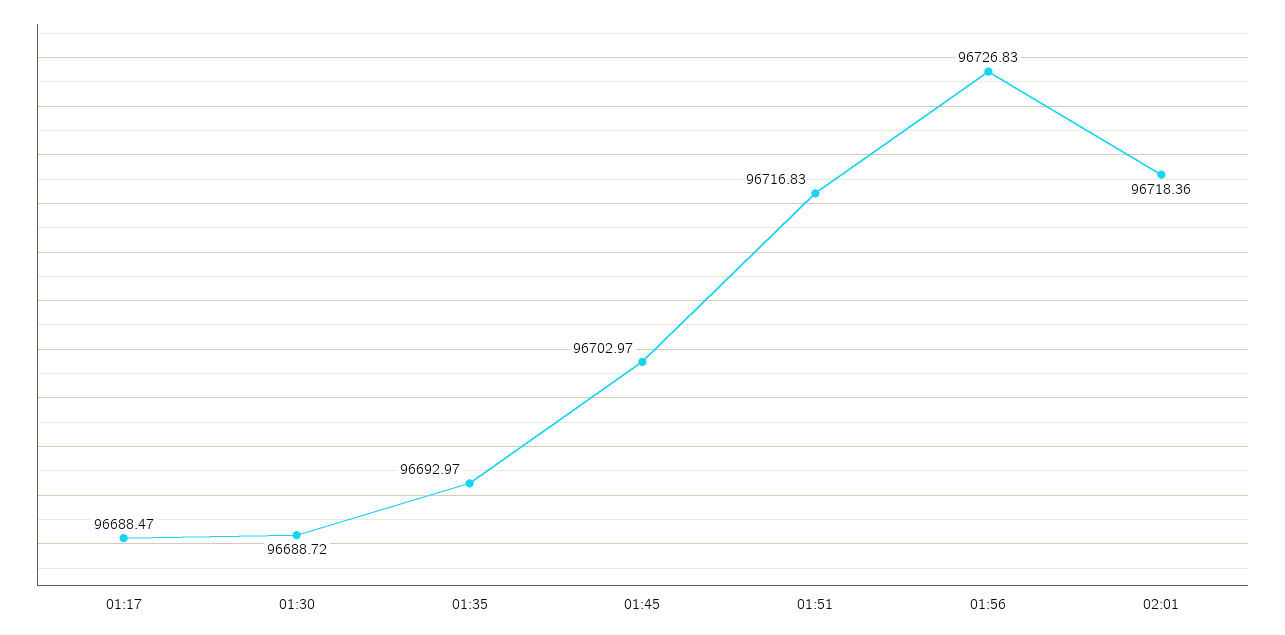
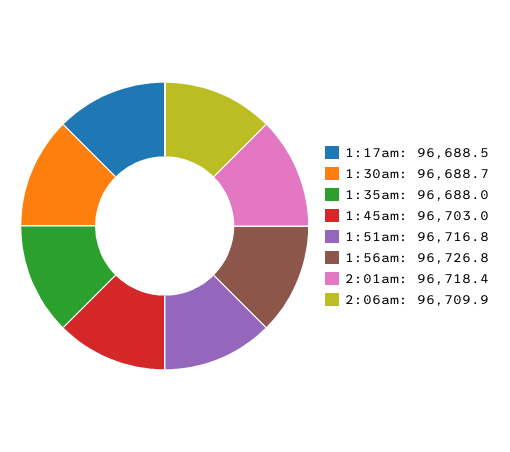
01:35: 96692.97 -> 96688
2:06am: none -> 96709.9

